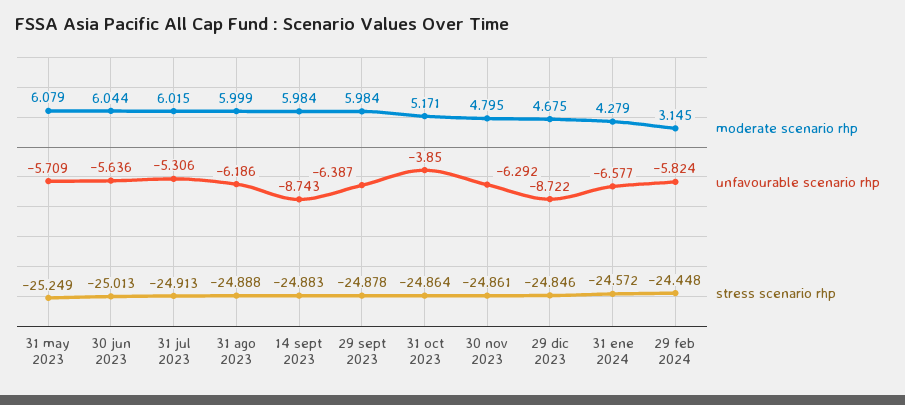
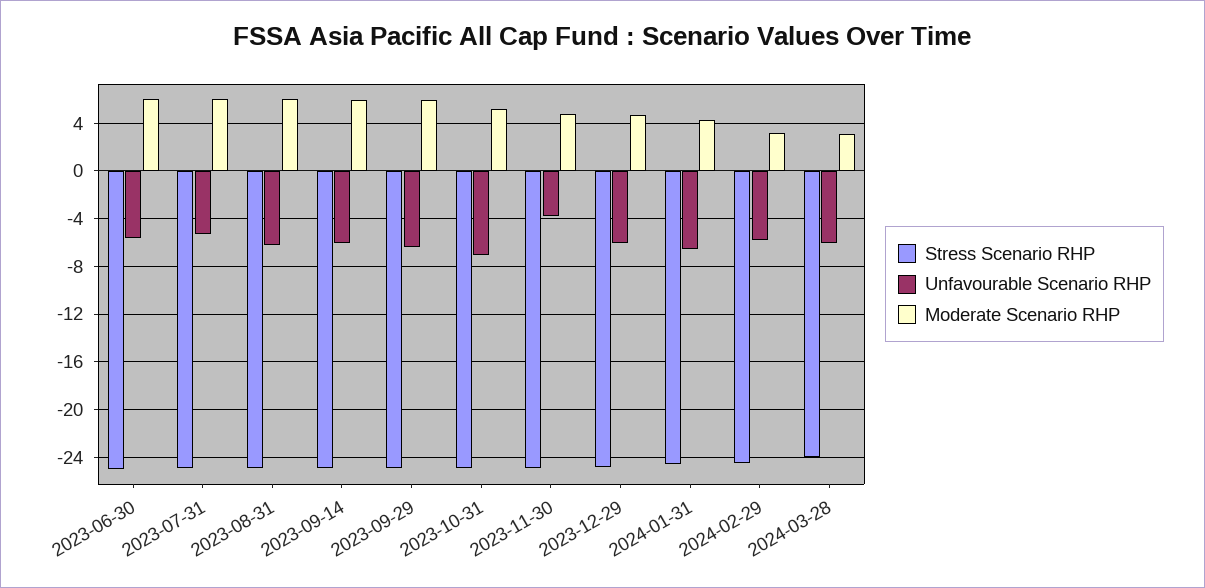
moderate scenario rhp, 31 may 2023: 6.079 -> none
unfavourable scenario rhp, 31 may 2023: -5.709 -> none
stress scenario rhp, 31 may 2023: -25.249 -> none
unfavourable scenario rhp, 14 sept 2023: -8.743 -> -6
unfavourable scenario rhp, 31 oct 2023: -3.85 -> -7
unfavourable scenario rhp, 30 nov 2023: -6.292 -> -4
unfavourable scenario rhp, 29 dic 2023: -8.722 -> -6
stress scenario rhp, 2024-03-28: none -> -24
unfavourable scenario rhp, 2024-03-28: none -> -6
moderate scenario rhp, 2024-03-28: none -> 3

